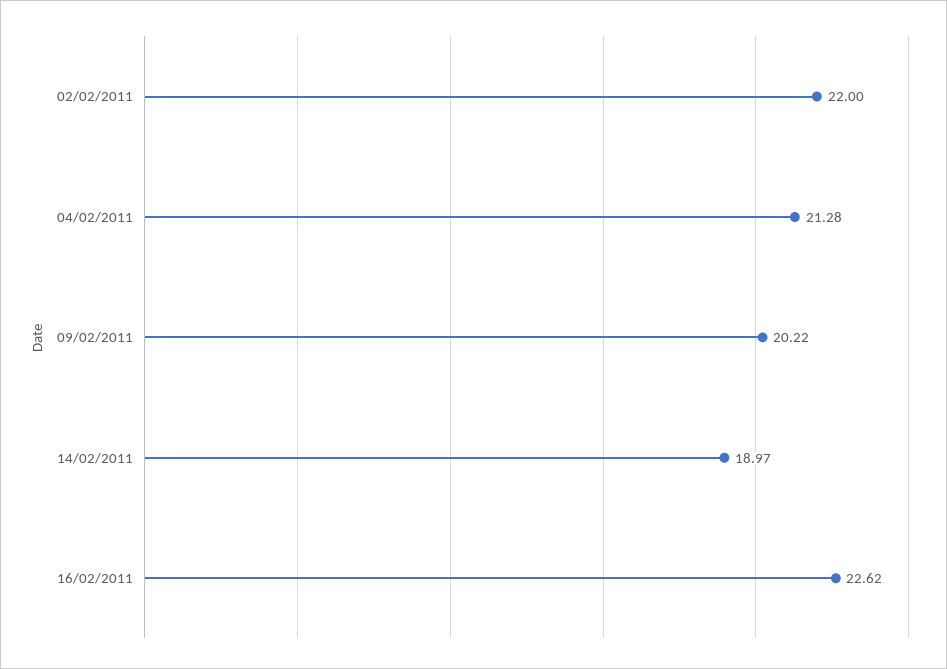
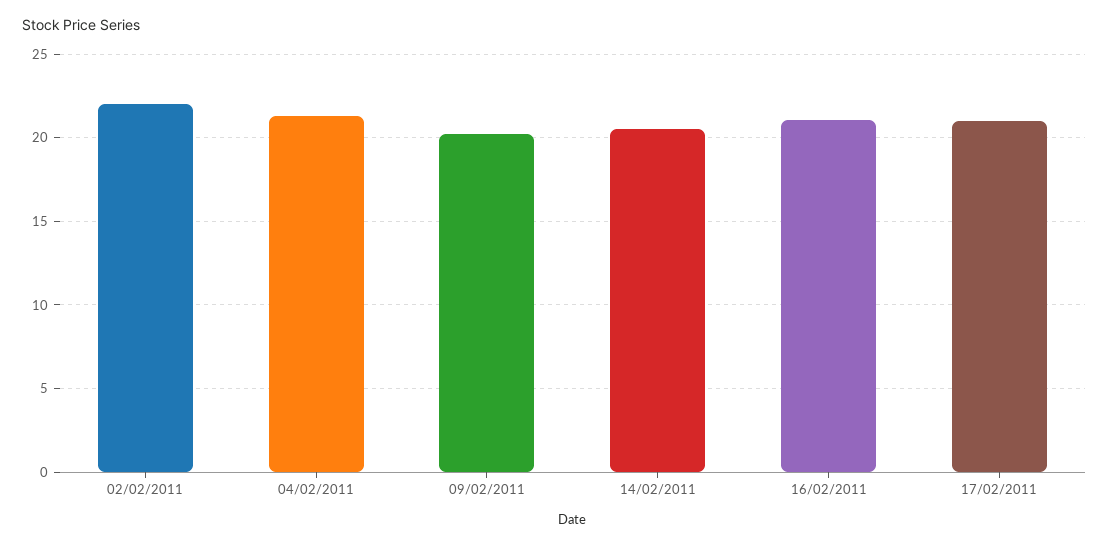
14/02/2011: 18.97 -> 20.5
16/02/2011: 22.62 -> 21
17/02/2011: none -> 21

